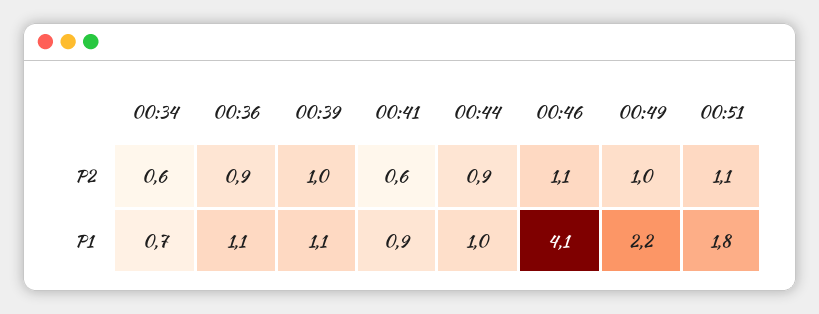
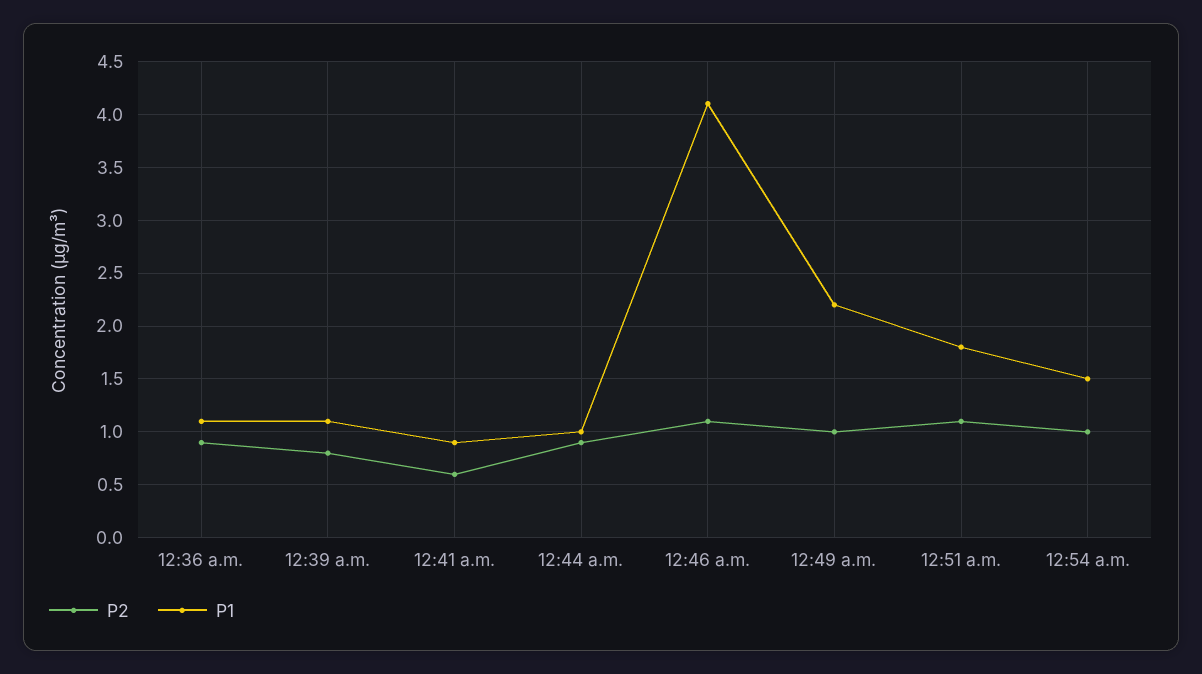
P2, 00:34: 0.6 -> none
P2, 00:39: 1 -> 0.8
P1, 00:34: 0.7 -> none
P2, 12:54 a.m.: none -> 1
P1, 12:54 a.m.: none -> 1.5

